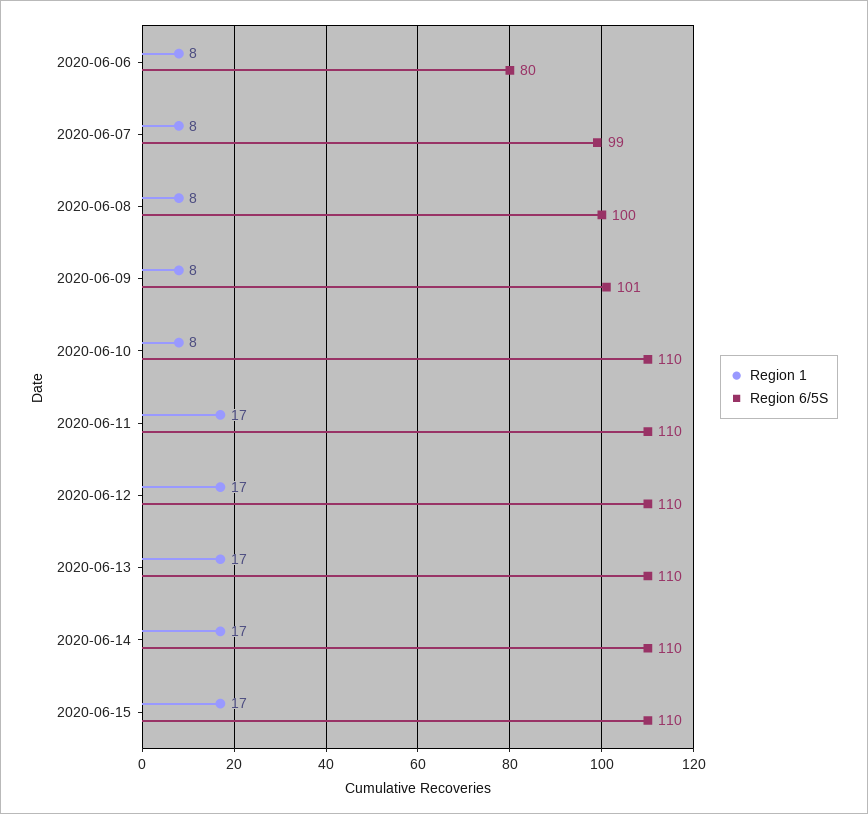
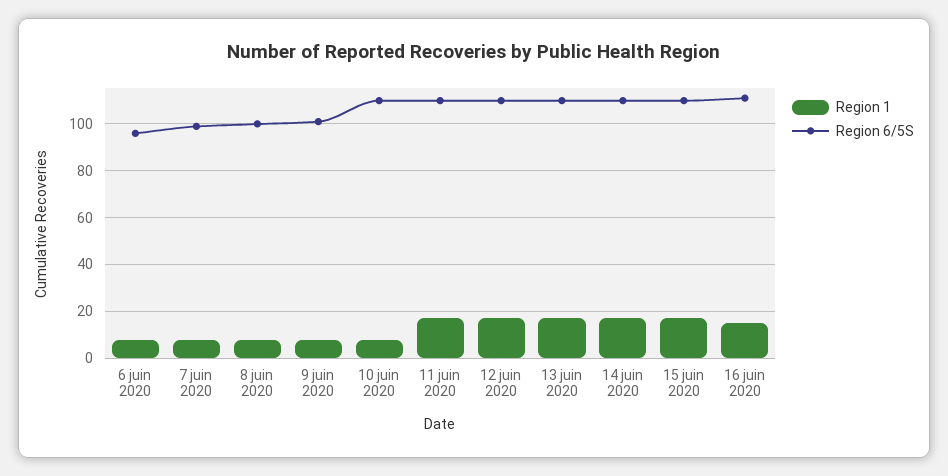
Region 6/5S, 2020-06-06: 80 -> 95
Region 1, 16 juin 2020: none -> 15
Region 6/5S, 16 juin 2020: none -> 110

